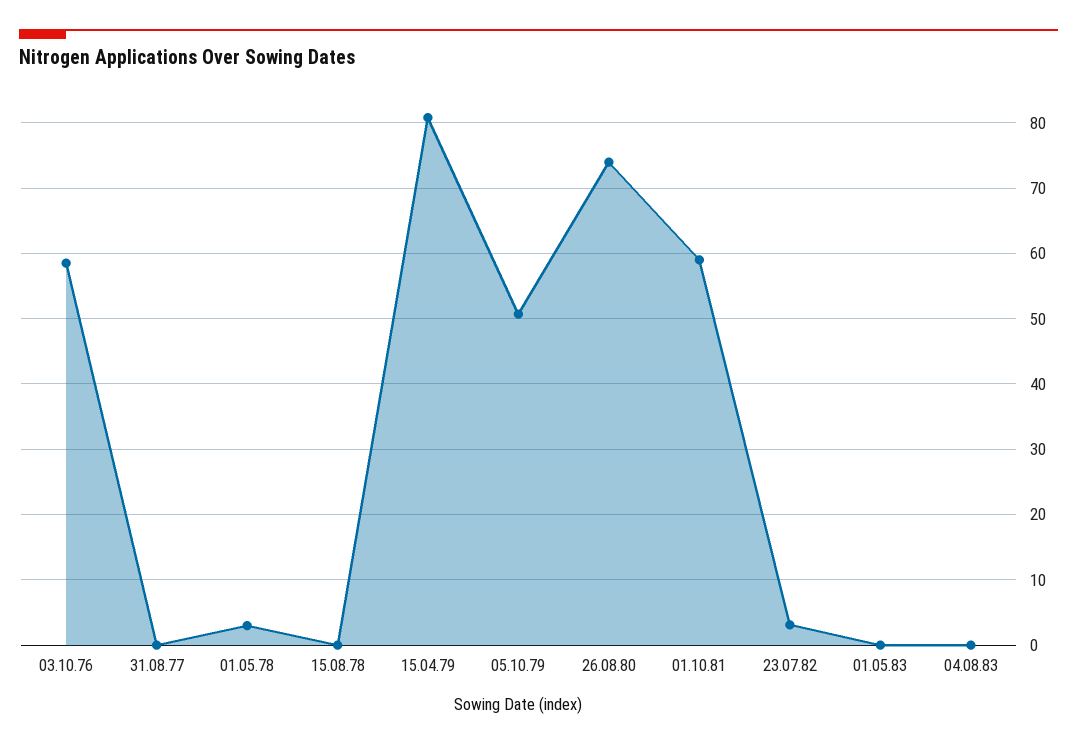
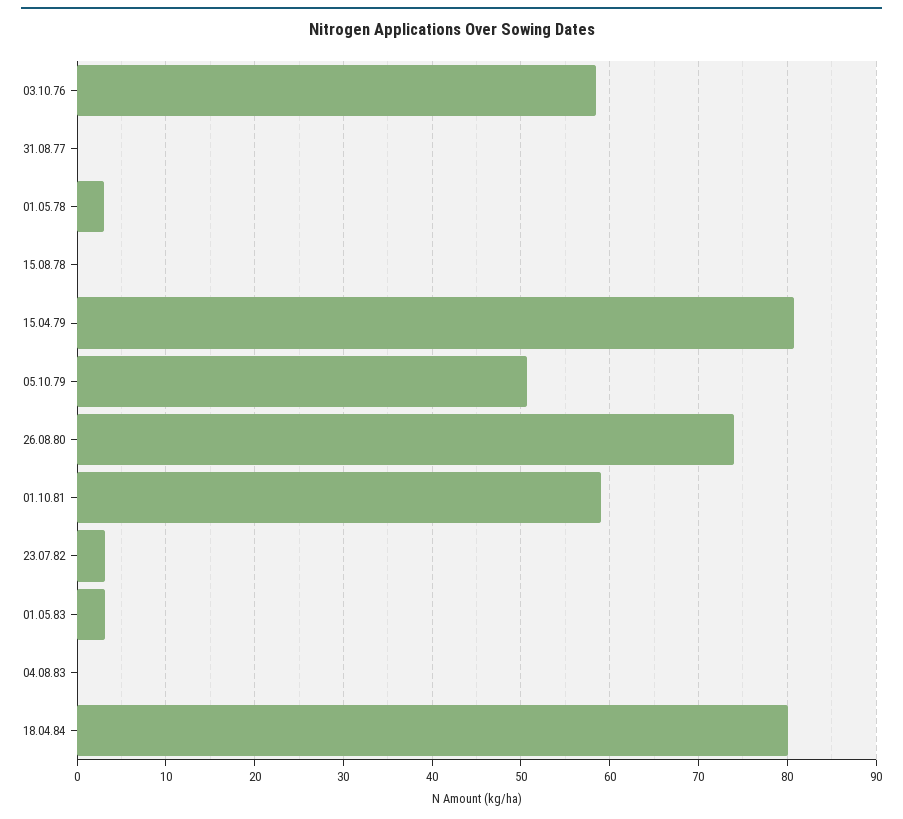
01.05.83: 0 -> 3
18.04.84: none -> 80

